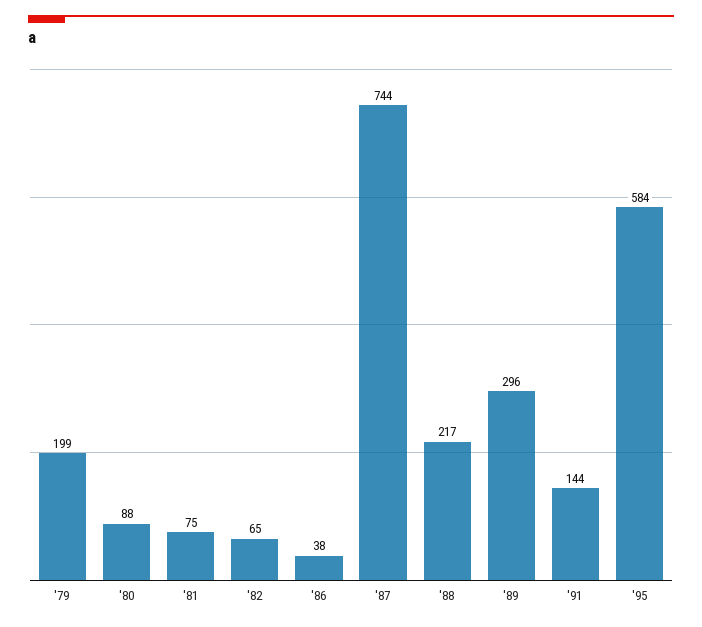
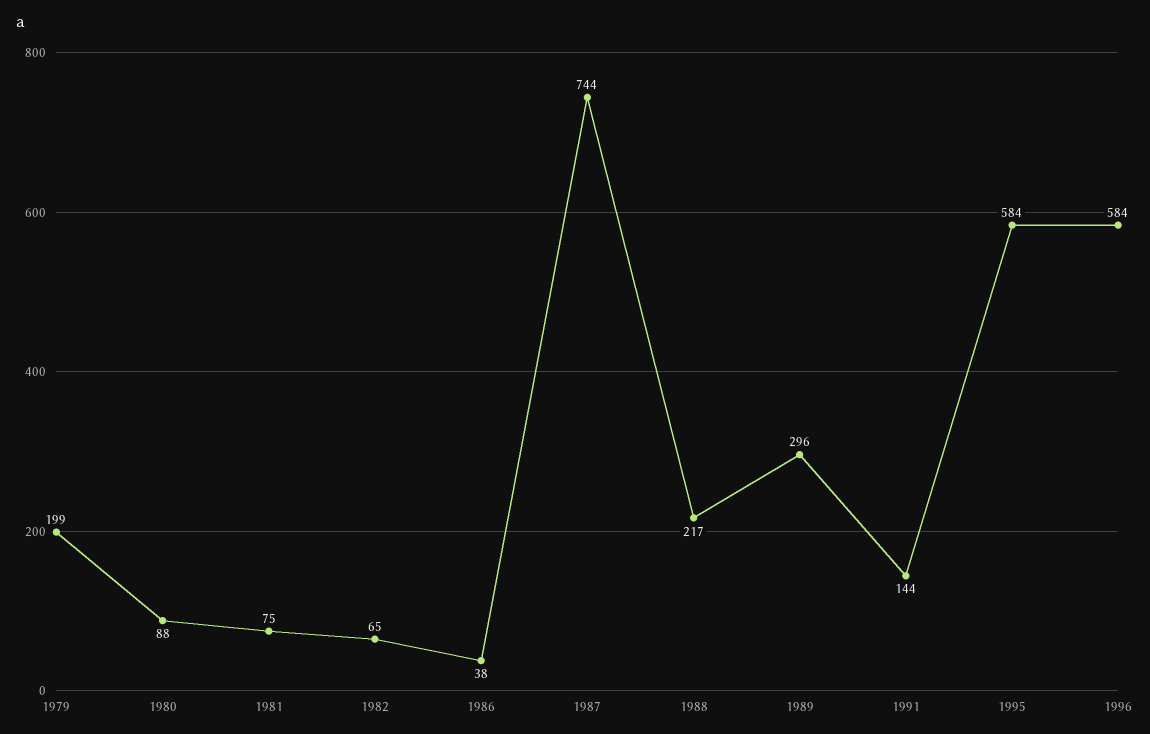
1996: none -> 584

